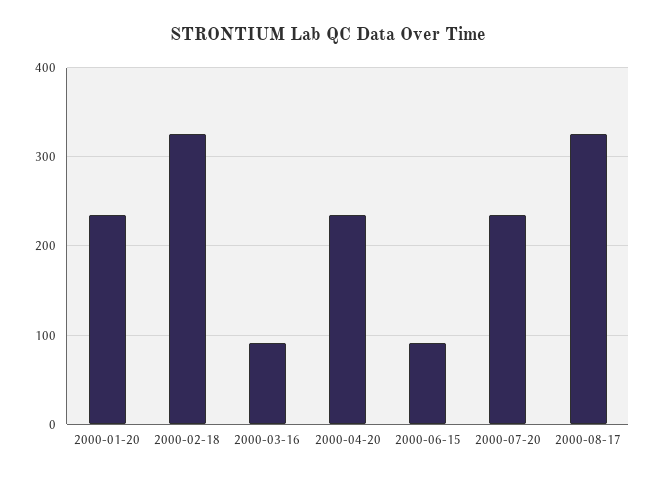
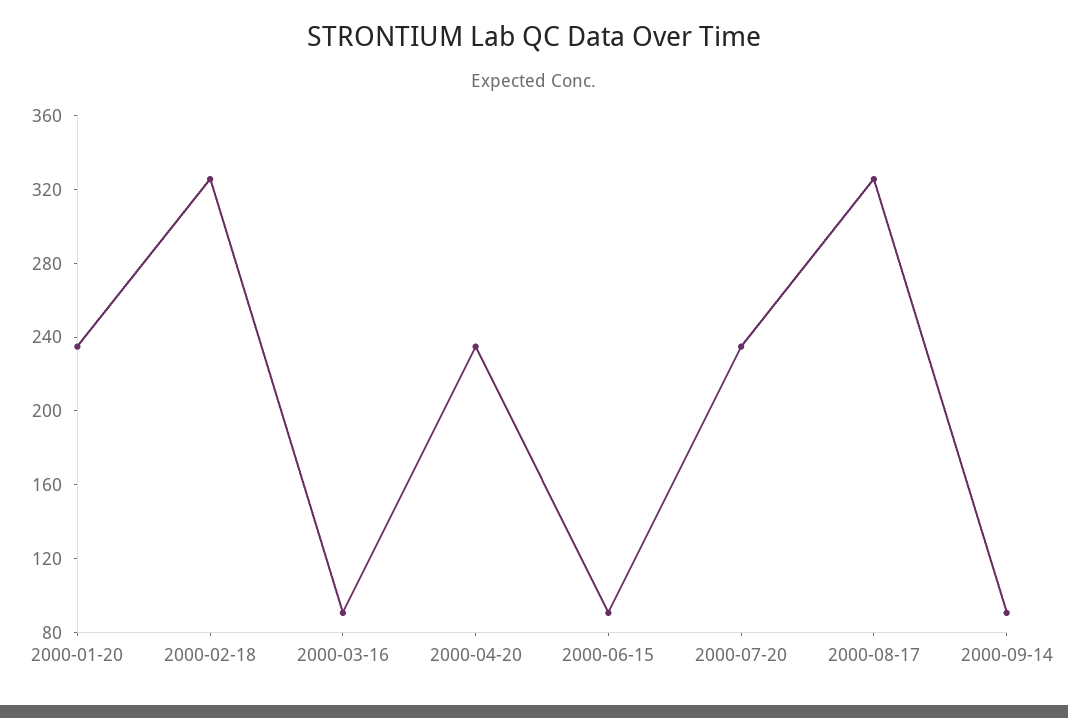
2000-09-14: none -> 90

